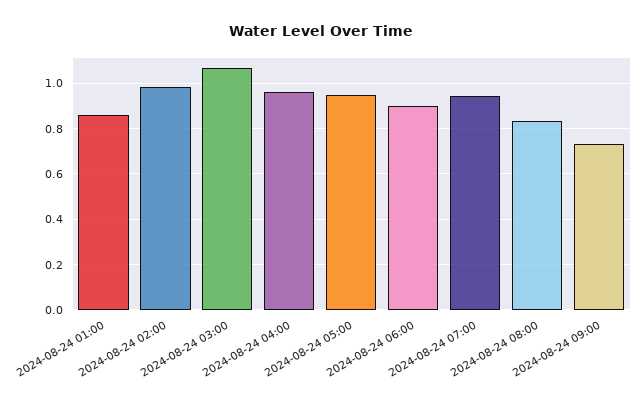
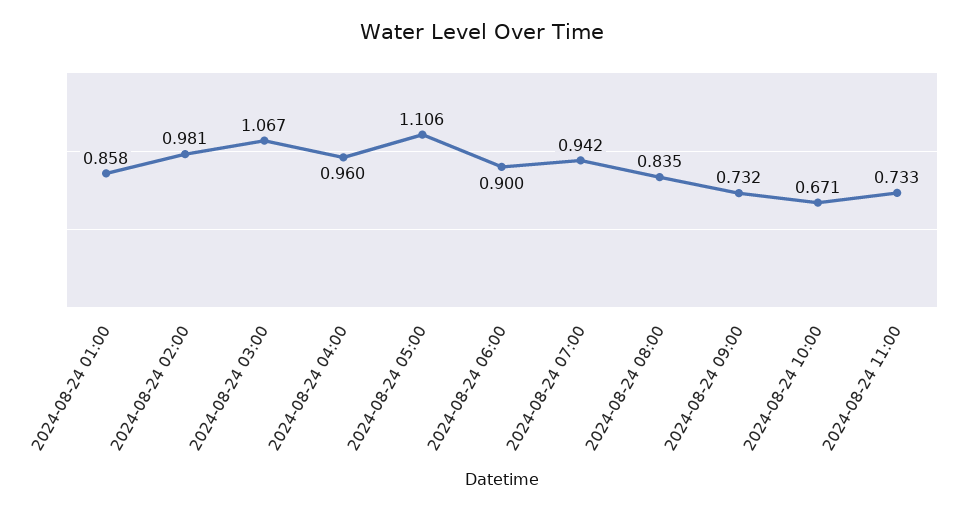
2024-08-24 05:00: 0.95 -> 1.106
2024-08-24 10:00: none -> 0.671
2024-08-24 11:00: none -> 0.733

